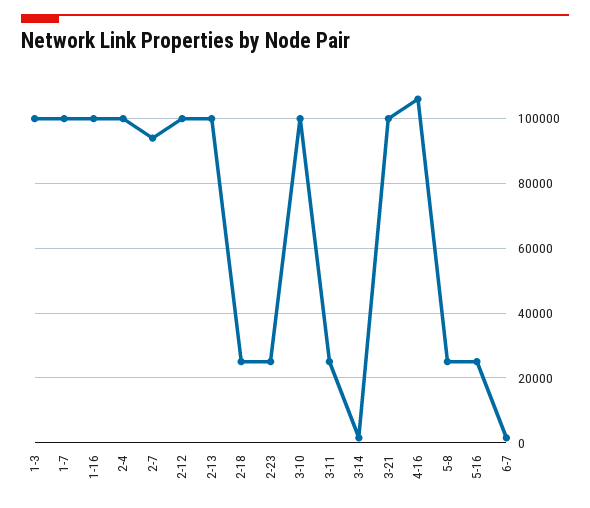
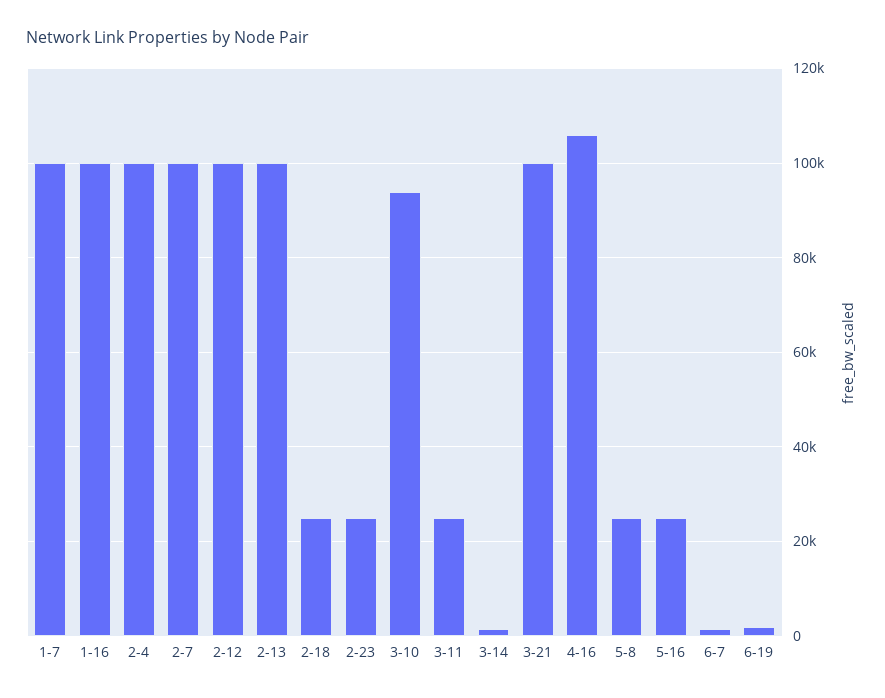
1-3: 100000 -> none
2-7: 94000 -> 100000
3-10: 100000 -> 94000
6-19: none -> 2000

